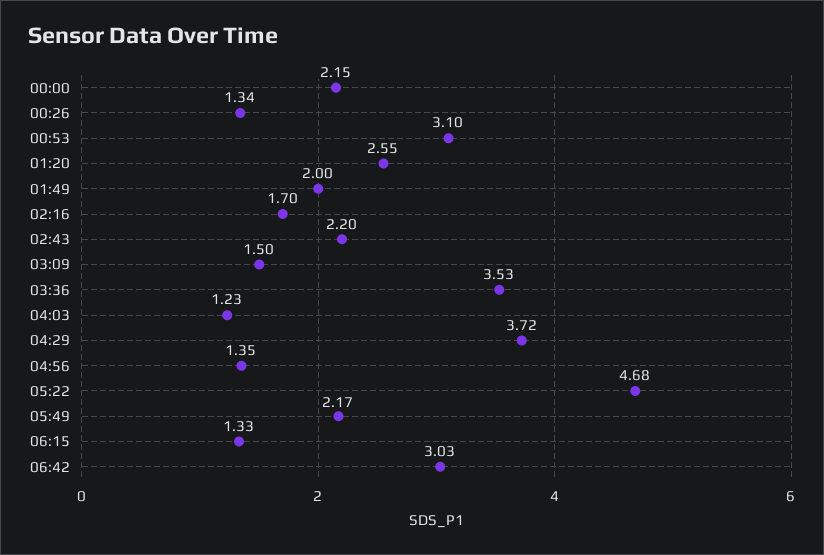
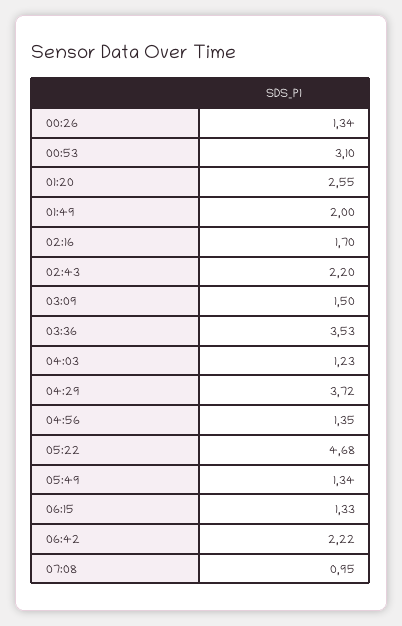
00:00: 2.15 -> none
05:49: 2.17 -> 1.34
06:42: 3.03 -> 2.22
07:08: none -> 0.95

